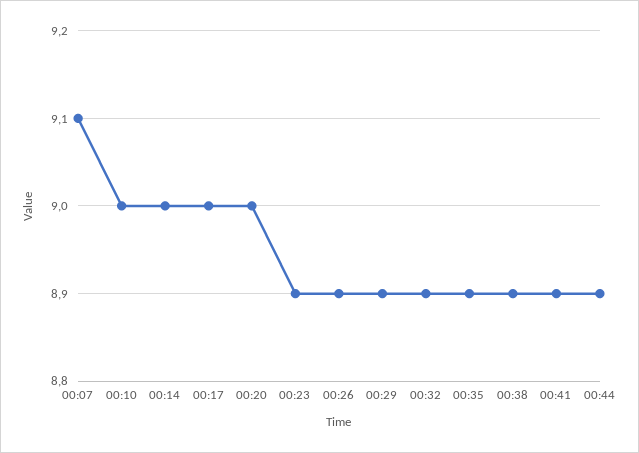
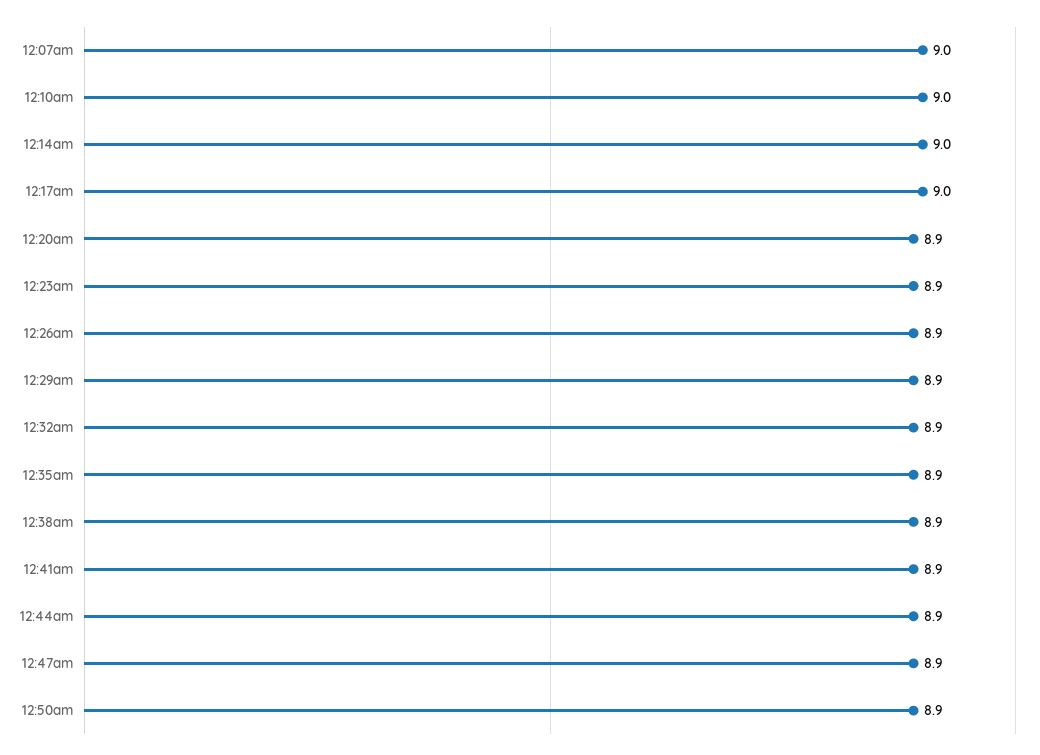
00:07: 9.1 -> 9
00:20: 9 -> 8.9
12:47am: none -> 8.9
12:50am: none -> 8.9

